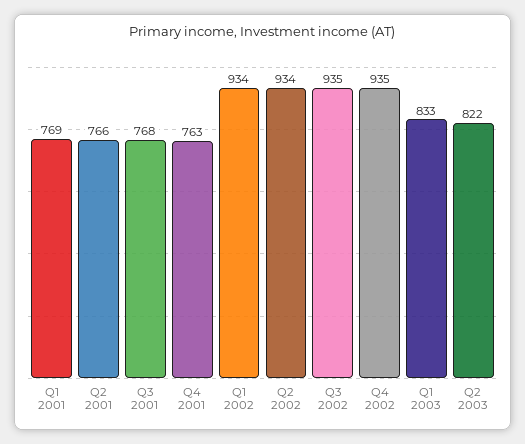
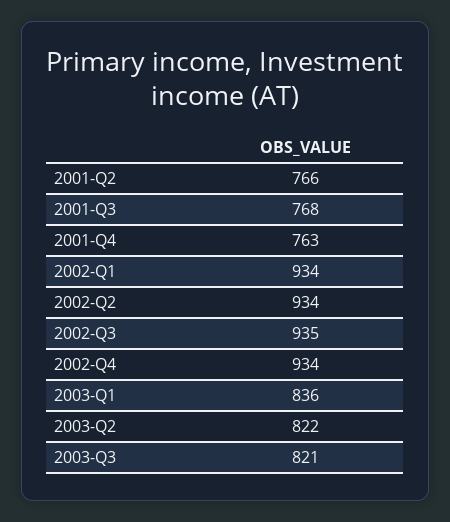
Q1 2001: 769 -> none
Q4 2002: 935 -> 934
Q1 2003: 833 -> 836
2003-Q3: none -> 821

